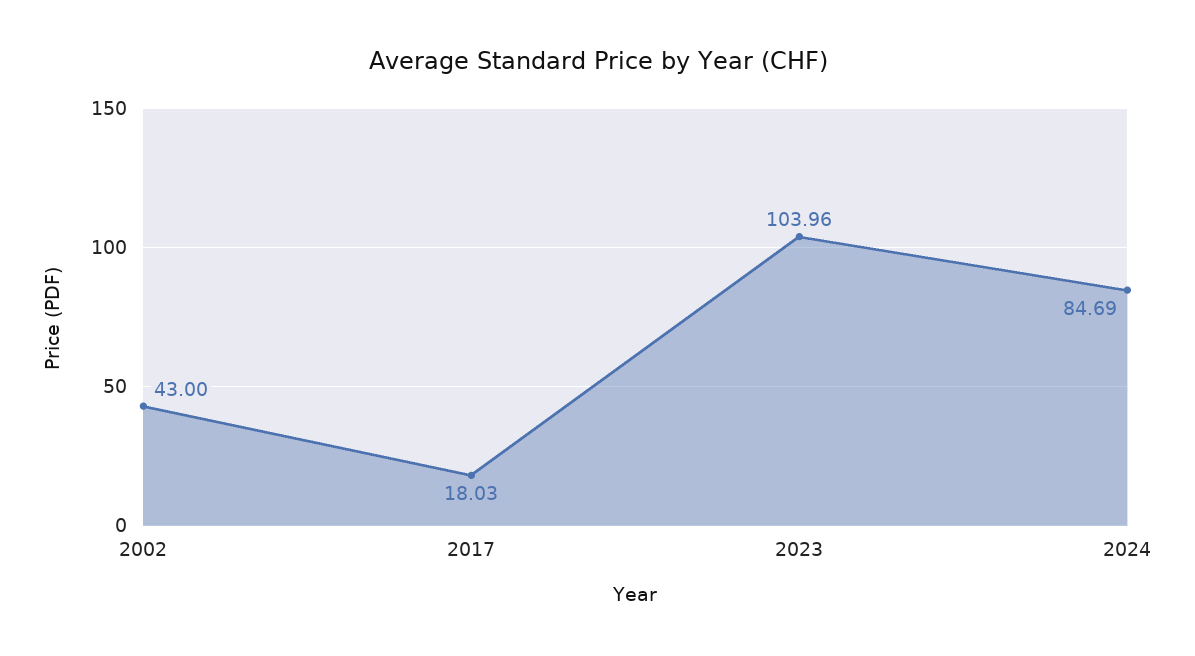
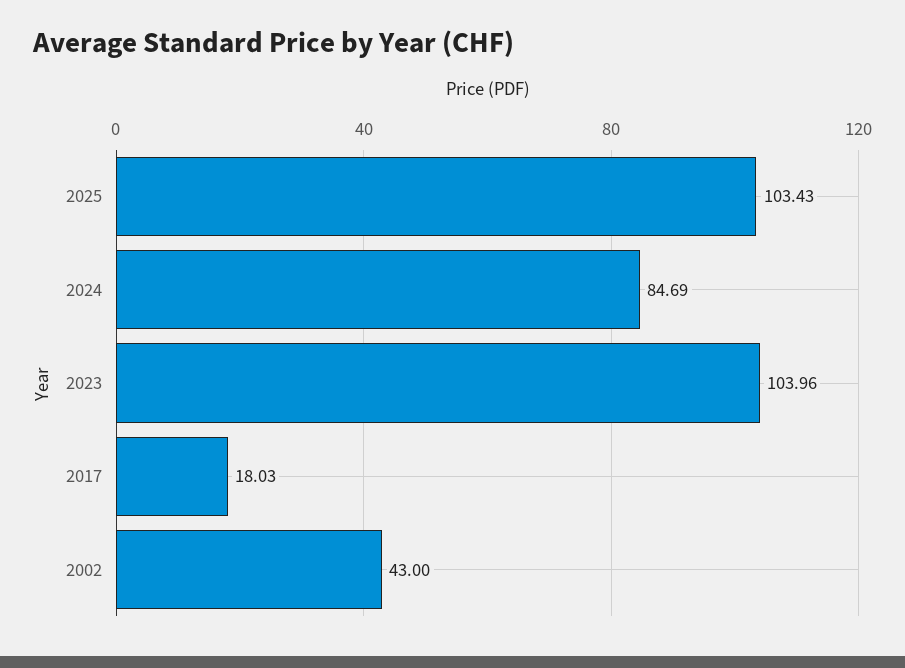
2025: none -> 103.43

